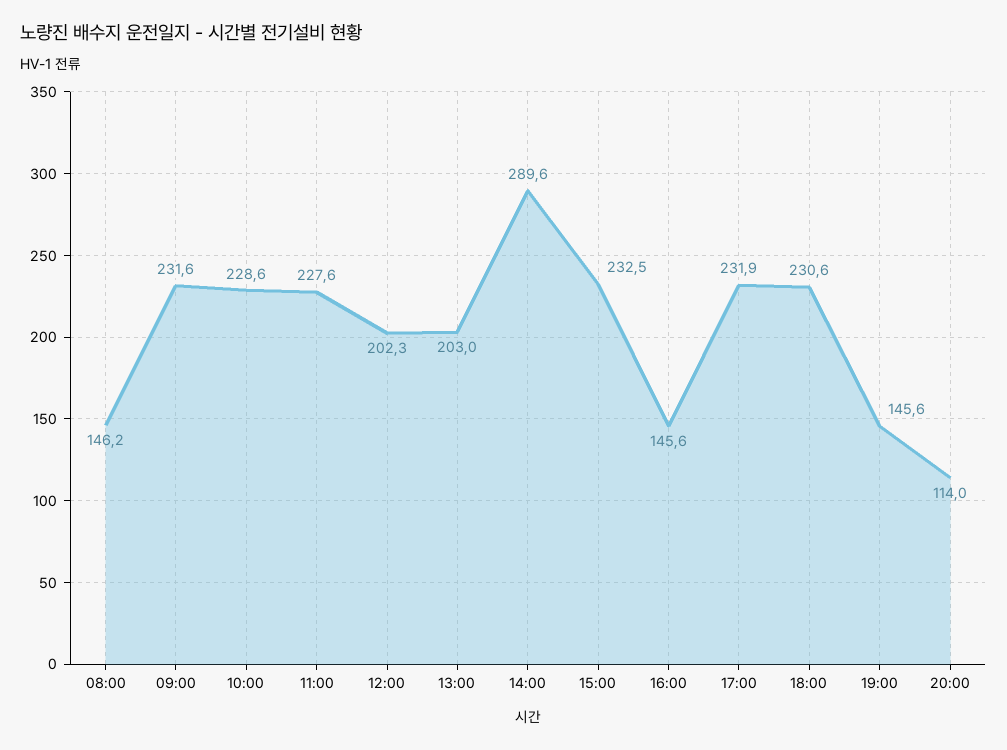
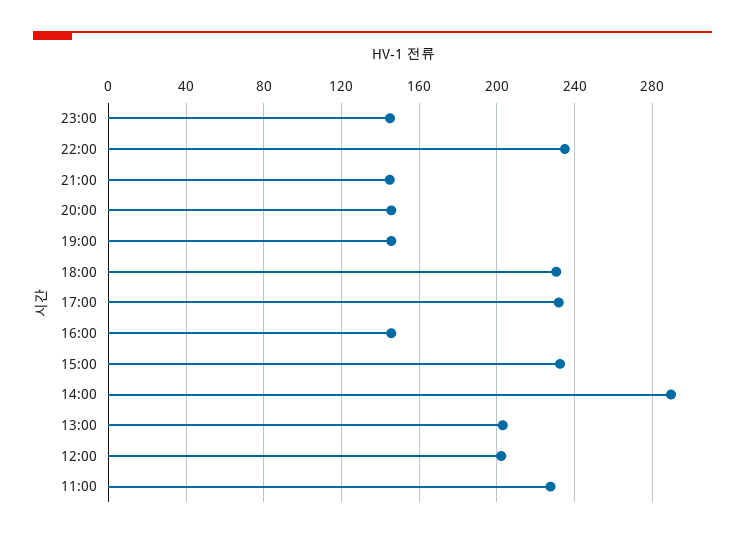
08:00: 146.2 -> none
09:00: 231.6 -> none
10:00: 228.6 -> none
20:00: 114 -> 145
23:00: none -> 145
22:00: none -> 235
21:00: none -> 145

